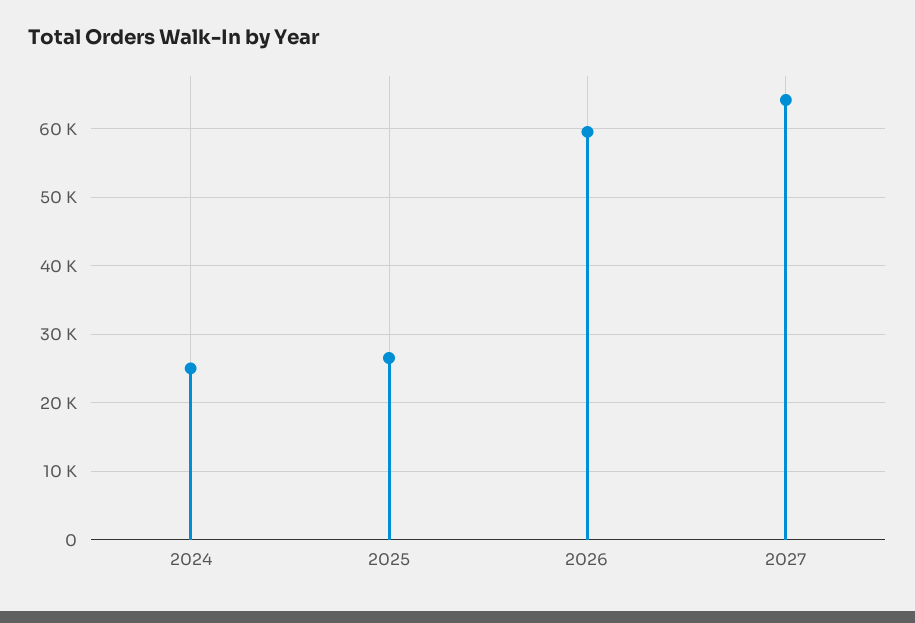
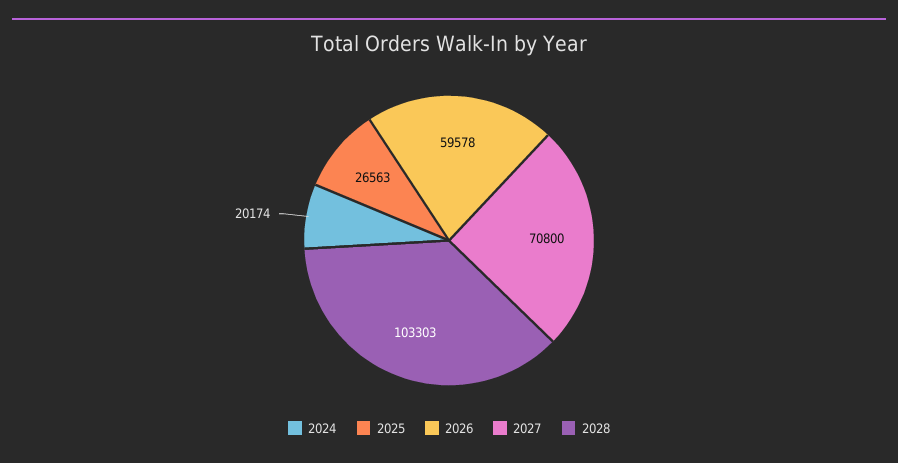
2024: 25000 -> 20174
2027: 64000 -> 70800
2028: none -> 103303

